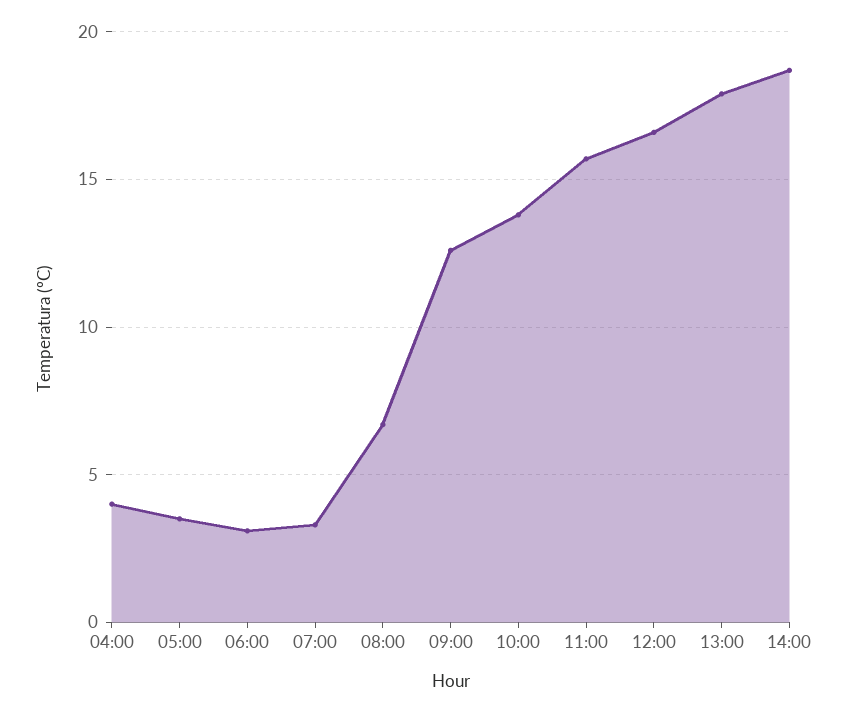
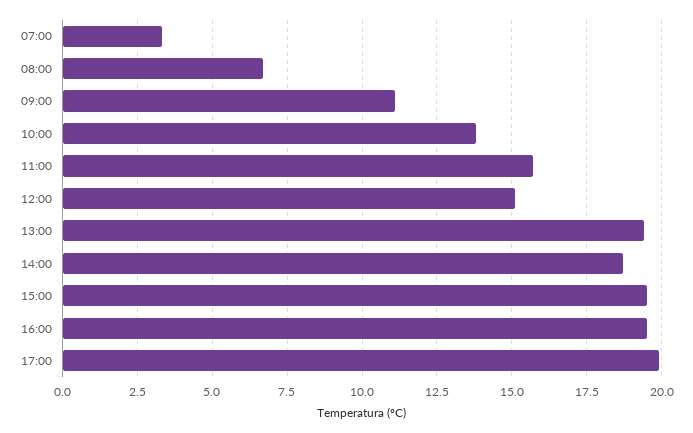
04:00: 4 -> none
05:00: 3.5 -> none
06:00: 3 -> none
09:00: 12.5 -> 11
12:00: 16.5 -> 15
13:00: 18 -> 19.5
15:00: none -> 19.5
16:00: none -> 19.5
17:00: none -> 20

